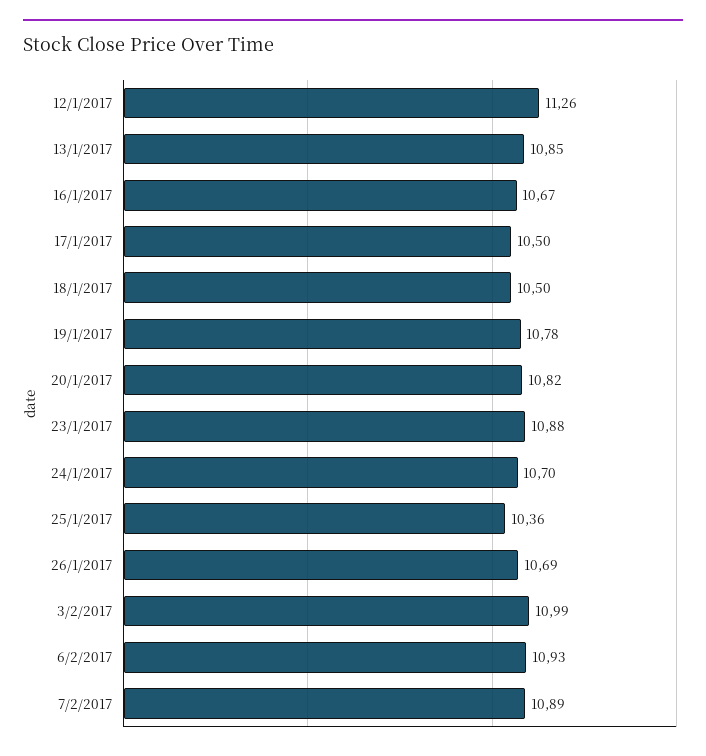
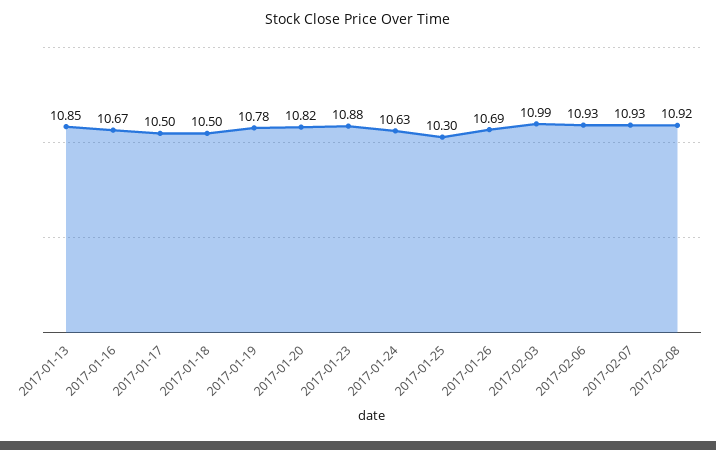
12/1/2017: 11.26 -> none
24/1/2017: 10.7 -> 10.63
25/1/2017: 10.36 -> 10.3
7/2/2017: 10.89 -> 10.93
2017-02-08: none -> 10.92

